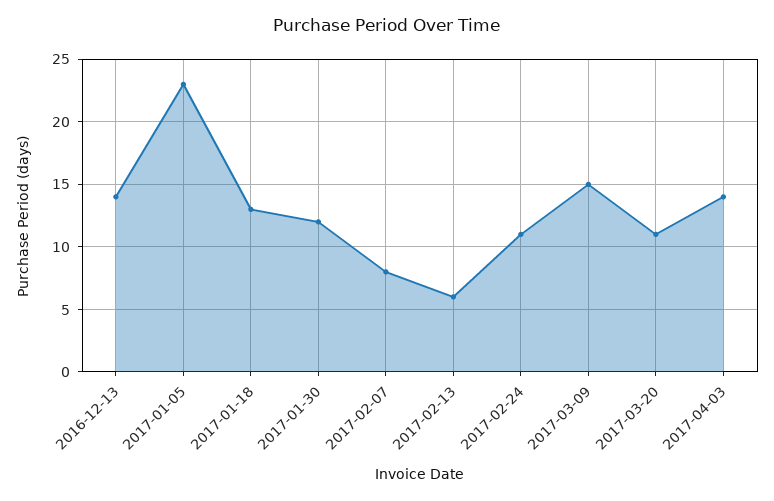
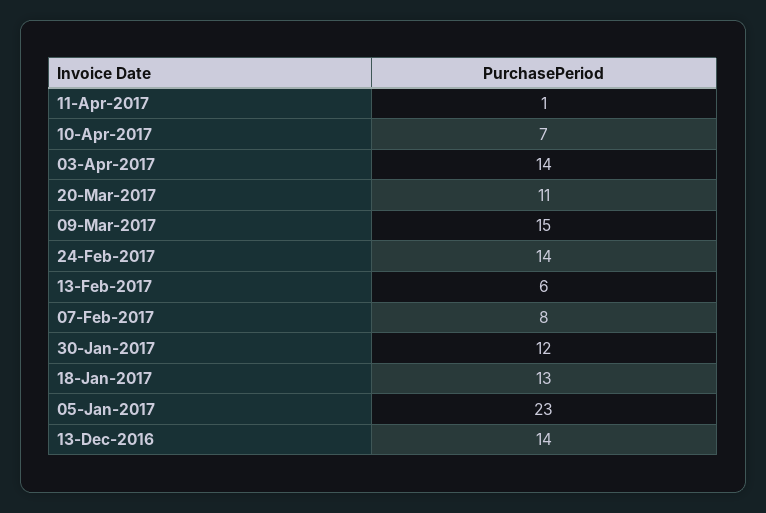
2017-02-24: 11 -> 14
11-Apr-2017: none -> 1
10-Apr-2017: none -> 7

